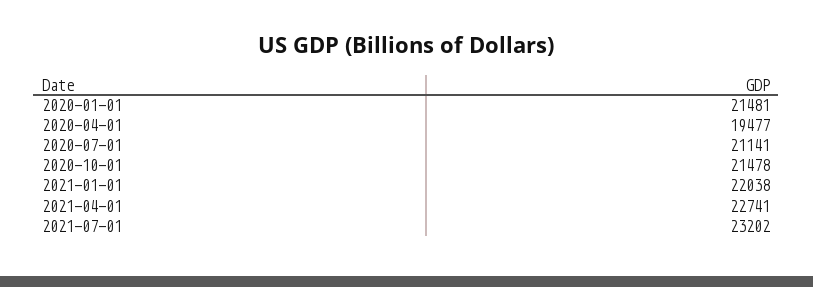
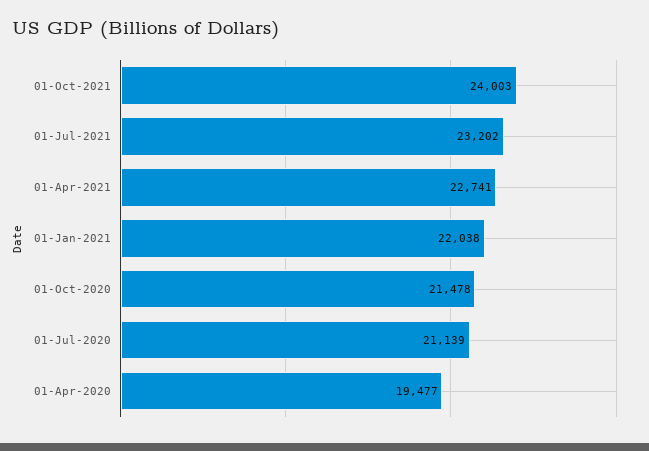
2020-01-01: 21481 -> none
2020-07-01: 21141 -> 21139
01-Oct-2021: none -> 24003

